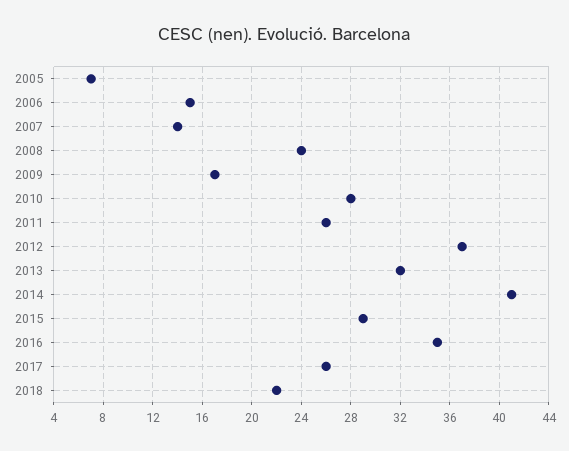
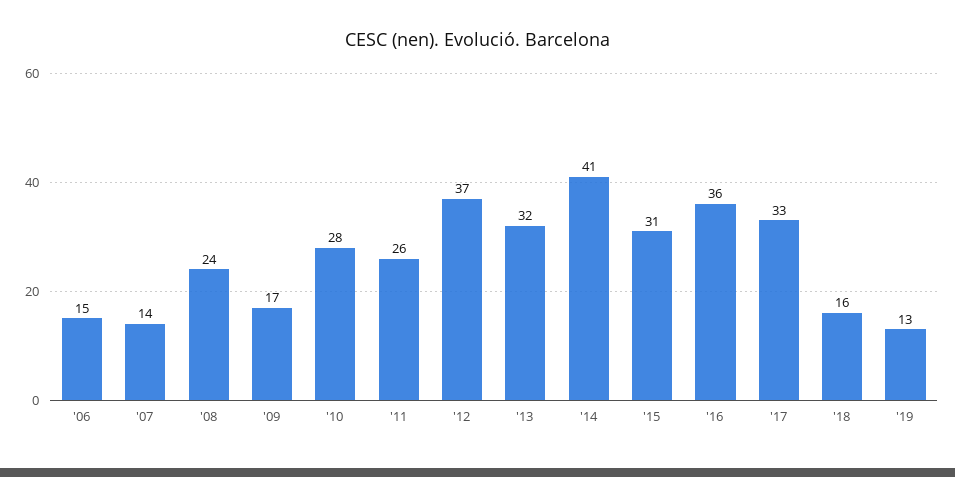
2005: 7 -> none
2015: 29 -> 31
2016: 35 -> 36
2017: 26 -> 33
2018: 22 -> 16
'19: none -> 13

